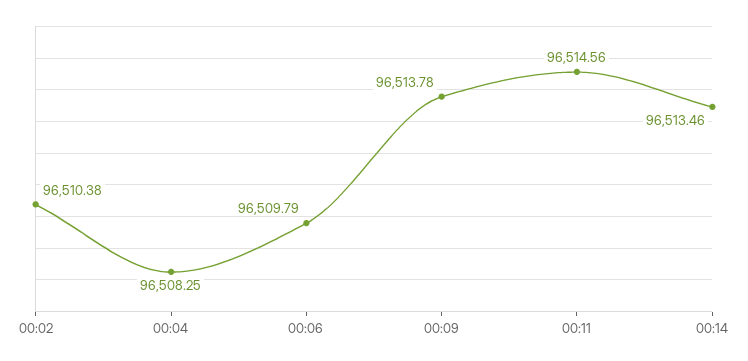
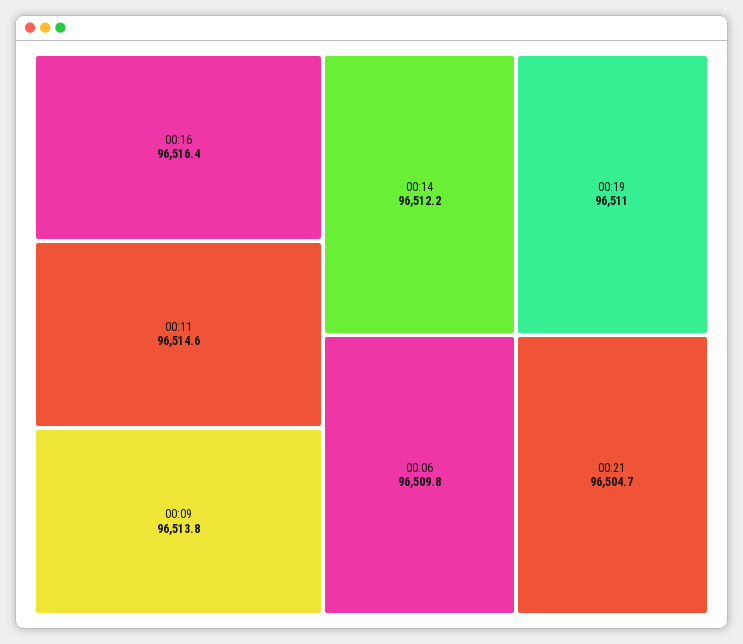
00:02: 96510.38 -> none
00:04: 96508.25 -> none
00:14: 96513.46 -> 96512.2
00:16: none -> 96516.4
00:19: none -> 96511
00:21: none -> 96504.7

